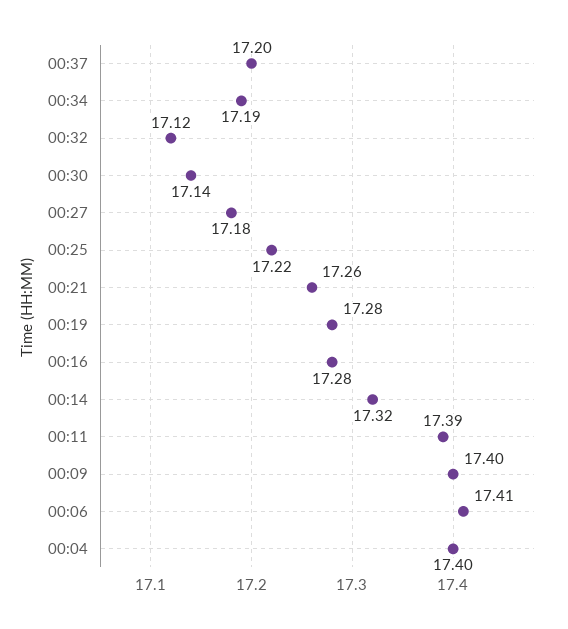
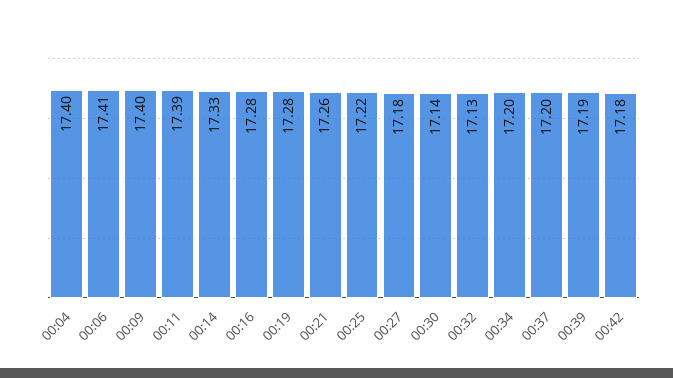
00:34: 17.19 -> 17.2
00:32: 17.12 -> 17.13
00:14: 17.32 -> 17.33
00:39: none -> 17.19
00:42: none -> 17.18

